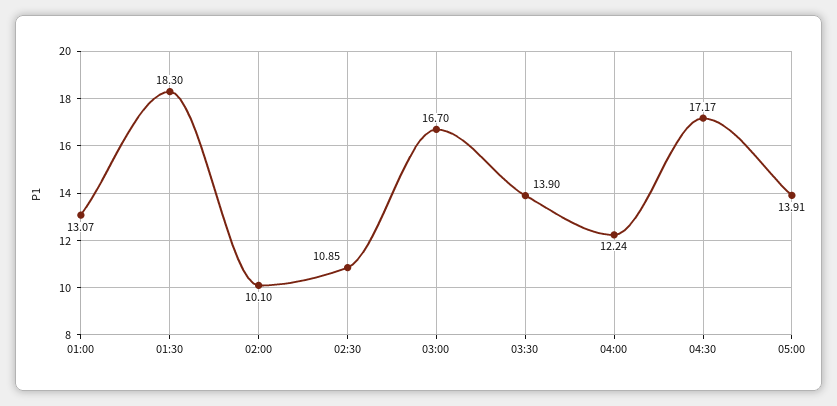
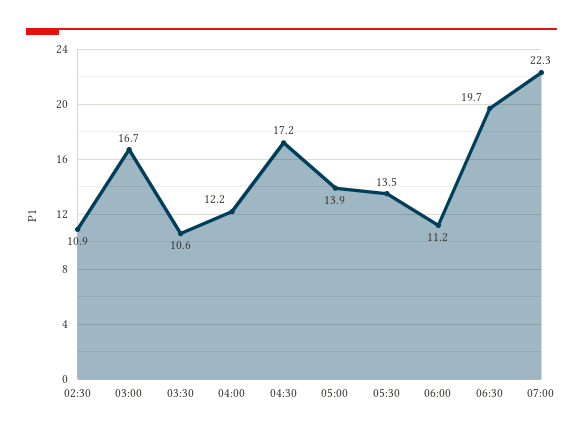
01:00: 13.07 -> none
01:30: 18.3 -> none
02:00: 10.1 -> none
03:30: 13.9 -> 10.6
05:30: none -> 13.5
06:00: none -> 11.2
06:30: none -> 19.7
07:00: none -> 22.3

